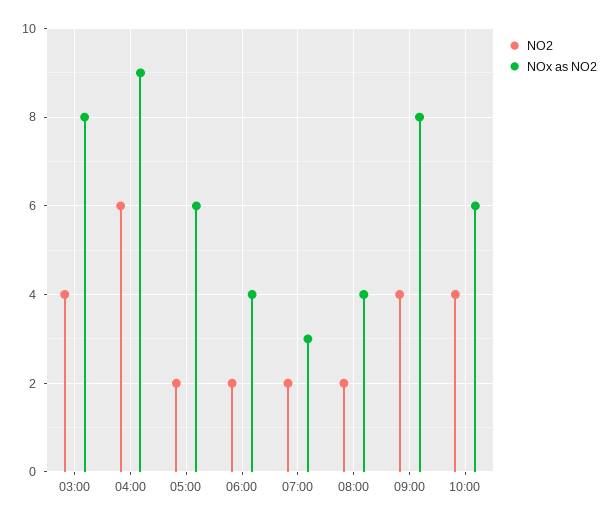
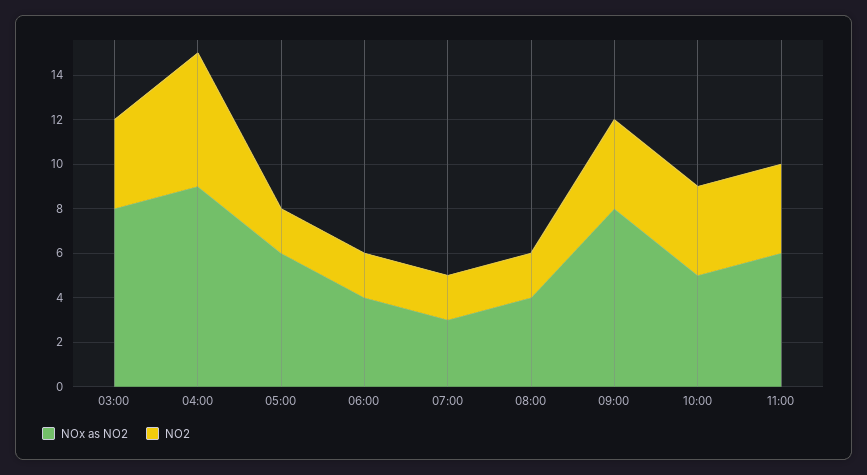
NOx as NO2, 10:00: 6 -> 5
NOx as NO2, 11:00: none -> 6
NO2, 11:00: none -> 4

